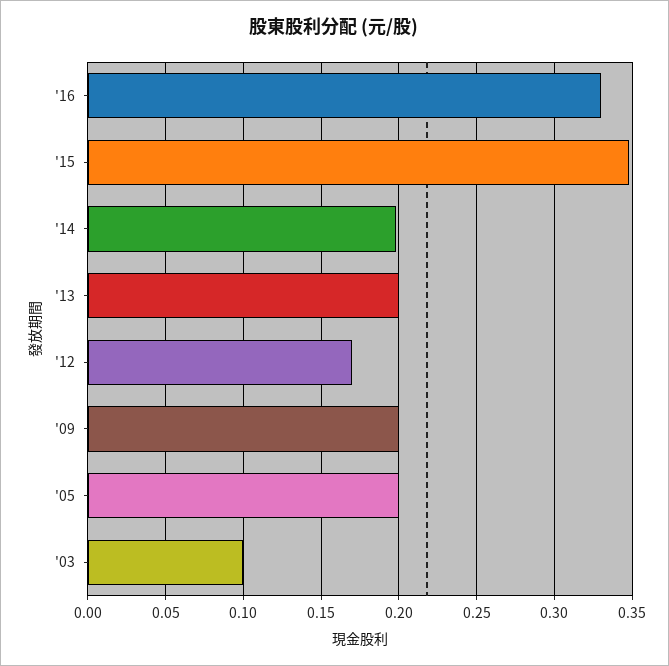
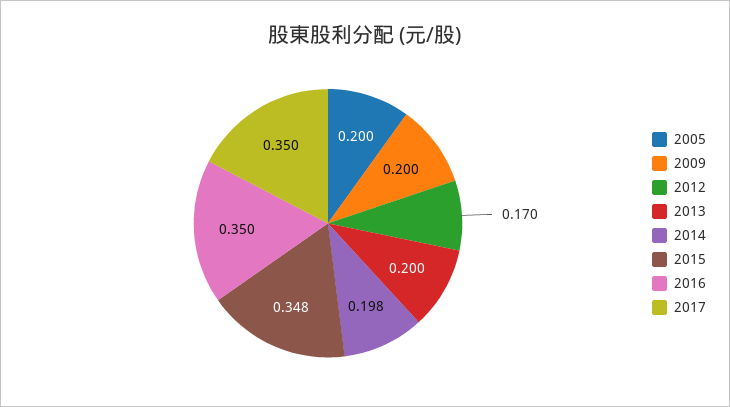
'16: 0.33 -> 0.35
'03: 0.1 -> none
2017: none -> 0.35

